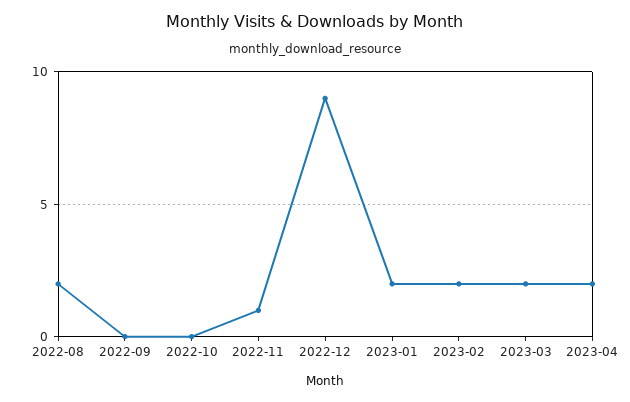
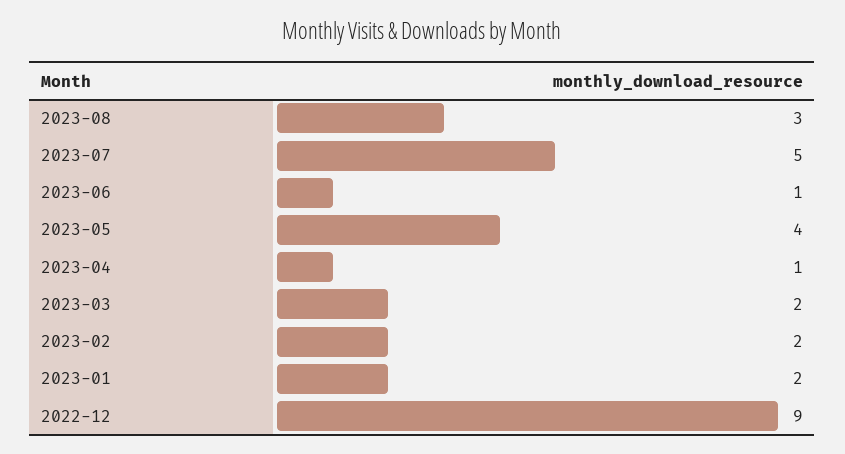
2022-08: 2 -> none
2022-09: 0 -> none
2022-10: 0 -> none
2022-11: 1 -> none
2023-04: 2 -> 1
2023-08: none -> 3
2023-07: none -> 5
2023-06: none -> 1
2023-05: none -> 4

